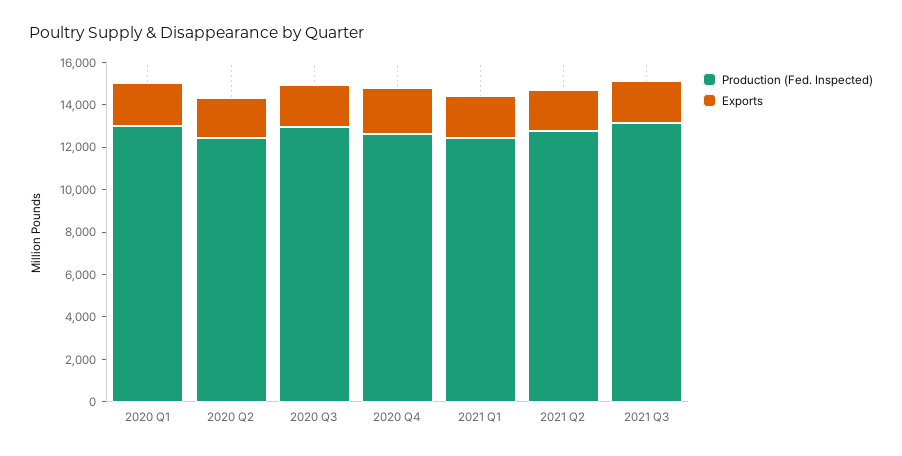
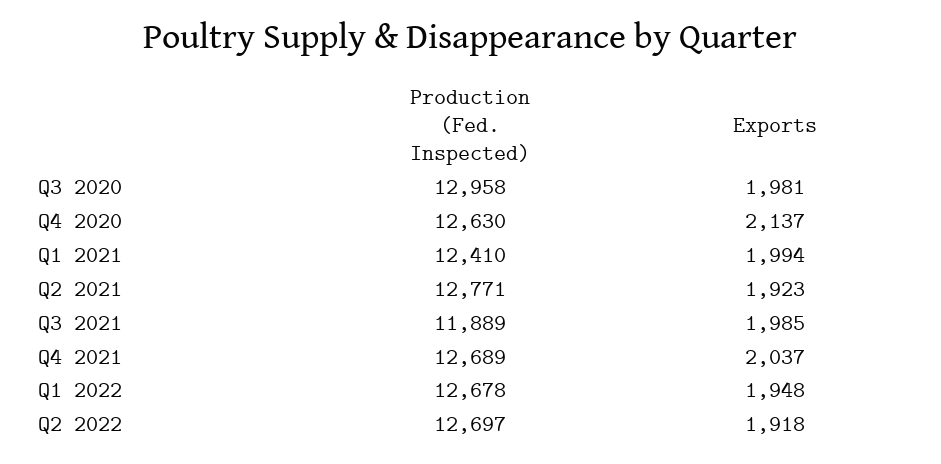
Production (Fed. Inspected), 2020 Q1: 13000 -> none
Exports, 2020 Q1: 2000 -> none
Production (Fed. Inspected), 2020 Q2: 12500 -> none
Exports, 2020 Q2: 2000 -> none
Production (Fed. Inspected), 2021 Q3: 13000 -> 11889
Production (Fed. Inspected), Q4 2021: none -> 12689
Exports, Q4 2021: none -> 2037
Production (Fed. Inspected), Q1 2022: none -> 12678
Exports, Q1 2022: none -> 1948
Production (Fed. Inspected), Q2 2022: none -> 12697
Exports, Q2 2022: none -> 1918

